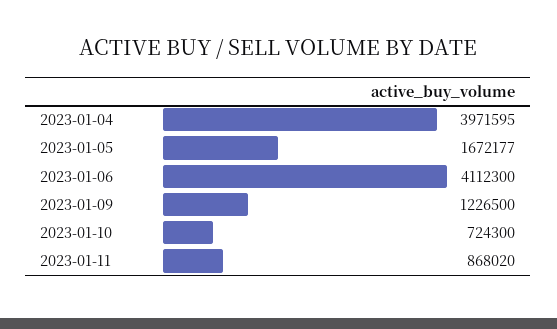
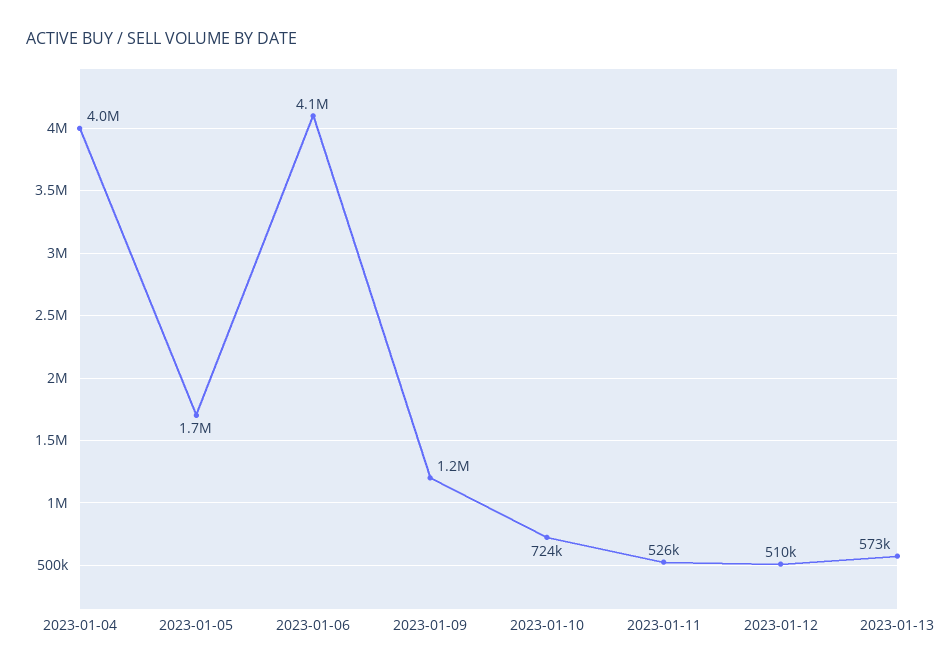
2023-01-11: 868020 -> 526000
2023-01-12: none -> 510000
2023-01-13: none -> 573000

